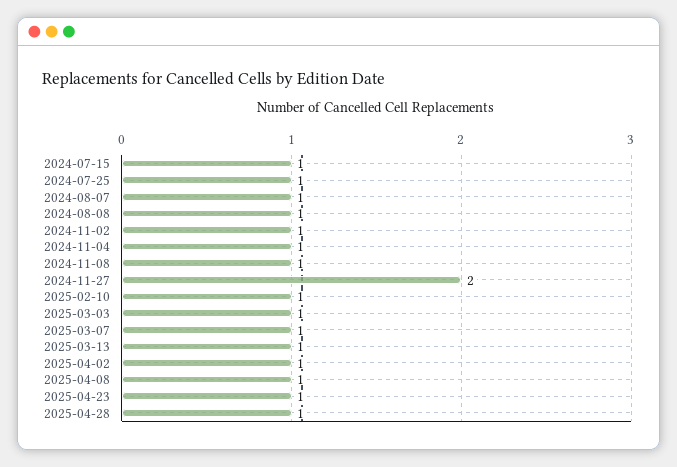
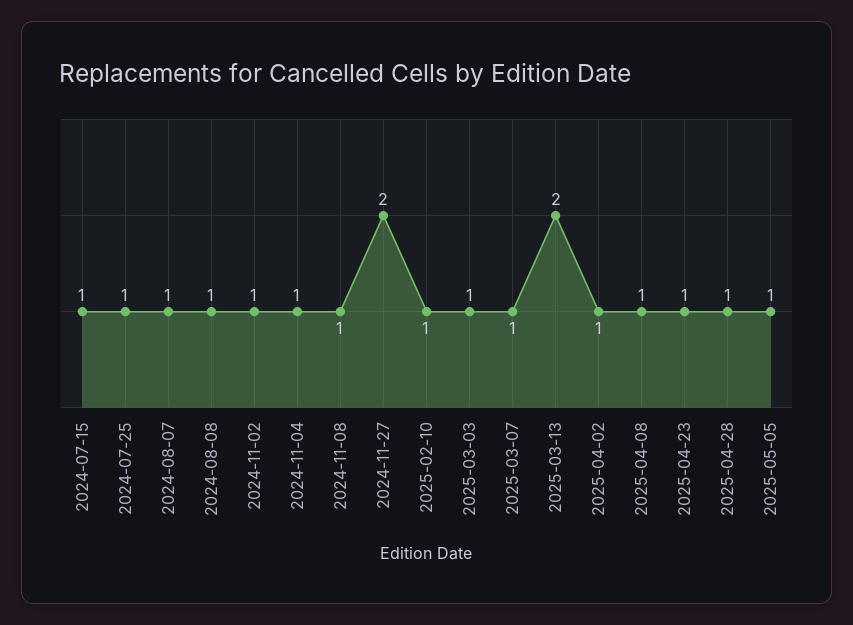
2025-03-13: 1 -> 2
2025-05-05: none -> 1

